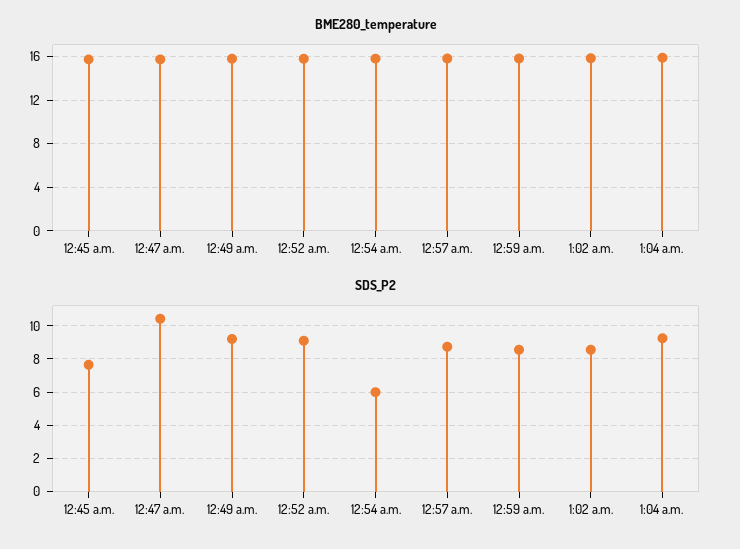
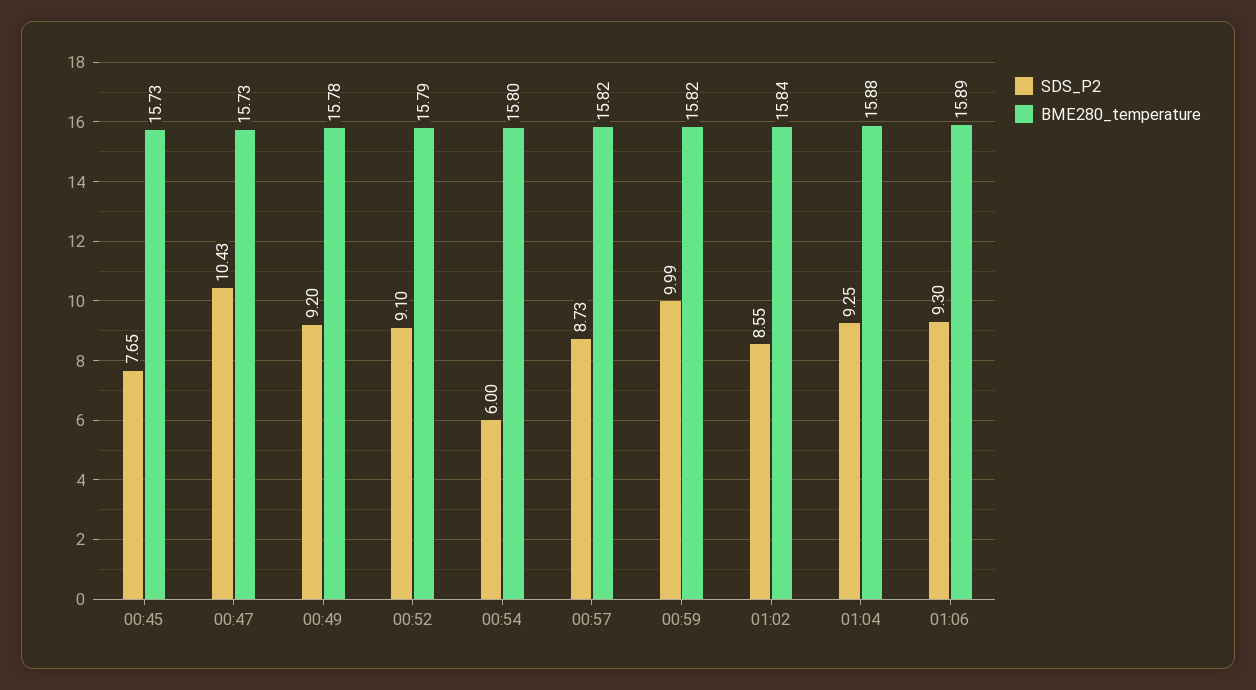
SDS_P2, 12:59 a.m.: 8.5 -> 9.99
SDS_P2, 01:06: none -> 9.3
BME280_temperature, 01:06: none -> 15.89

